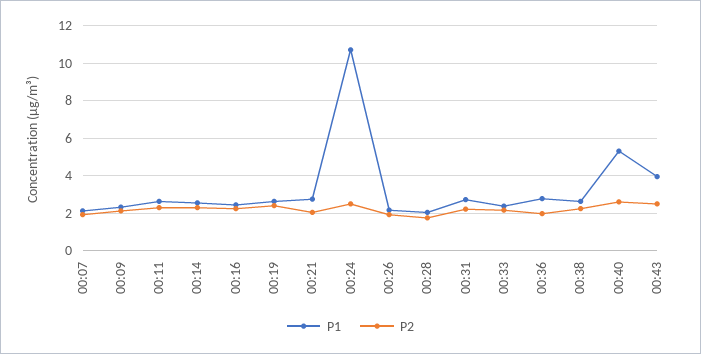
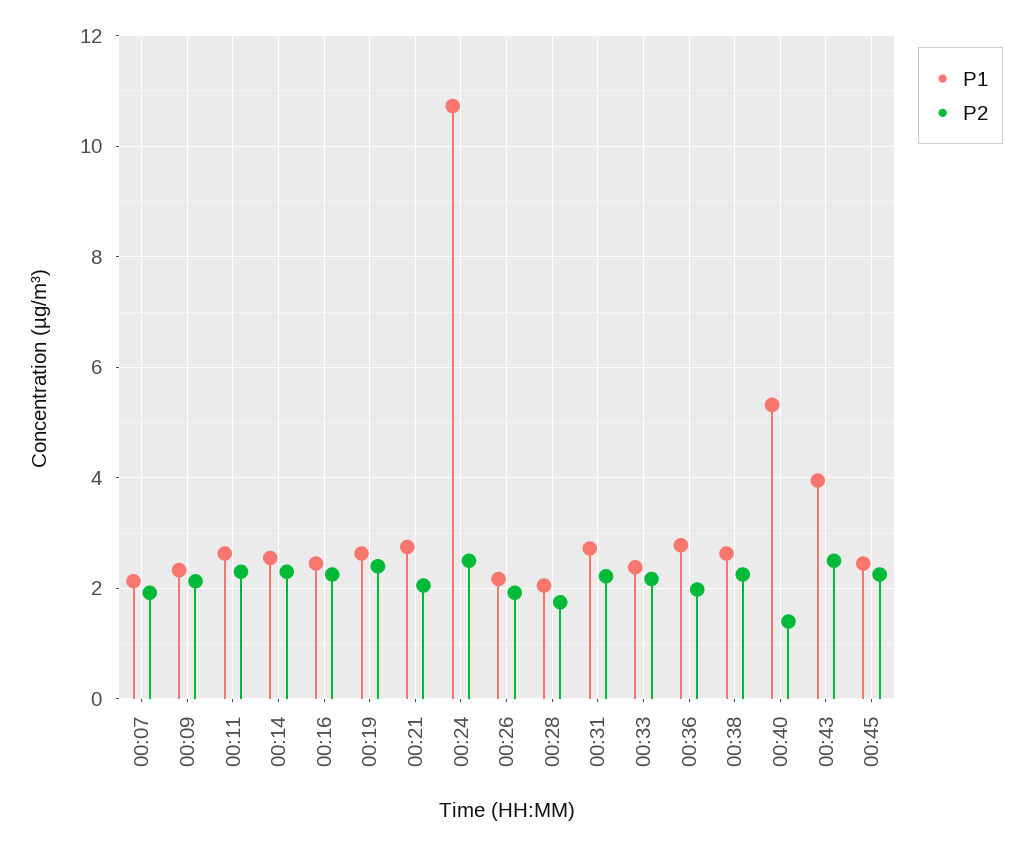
P2, 00:40: 2.5 -> 1.4
P1, 00:45: none -> 2.4
P2, 00:45: none -> 2.2

